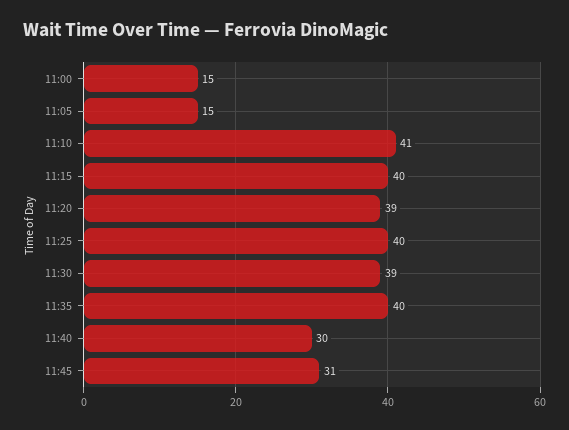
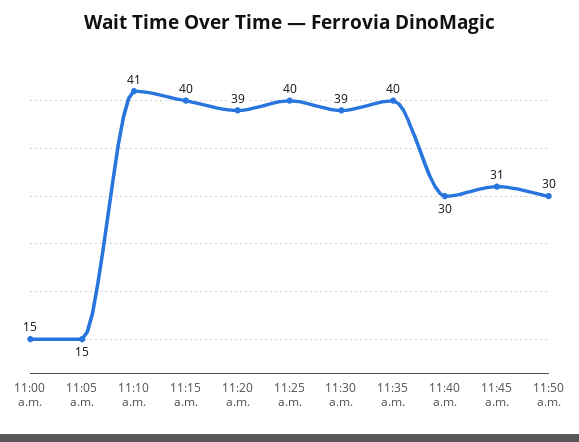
11:50 a.m.: none -> 30

